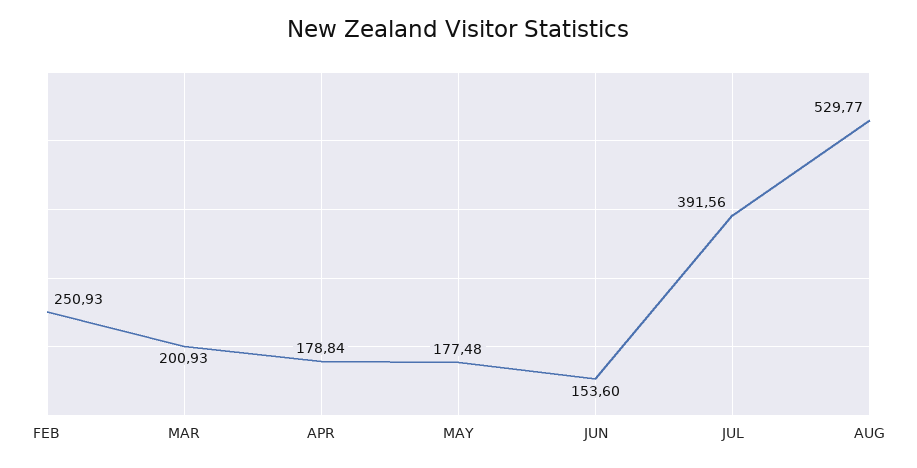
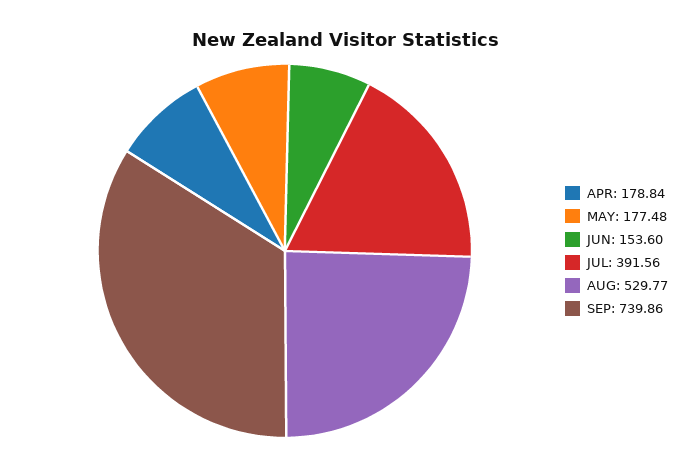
FEB: 250.93 -> none
MAR: 200.93 -> none
SEP: none -> 739.86

